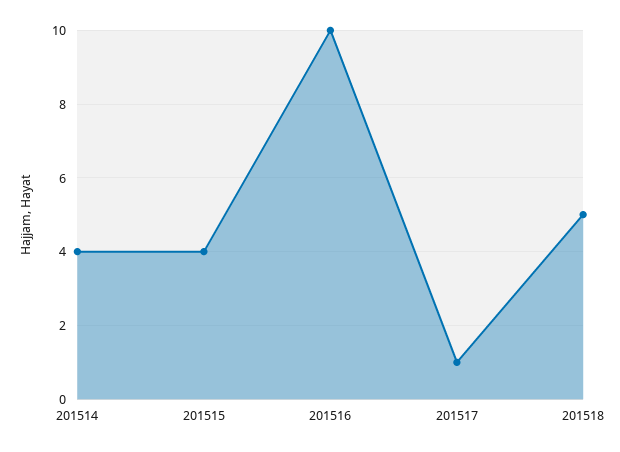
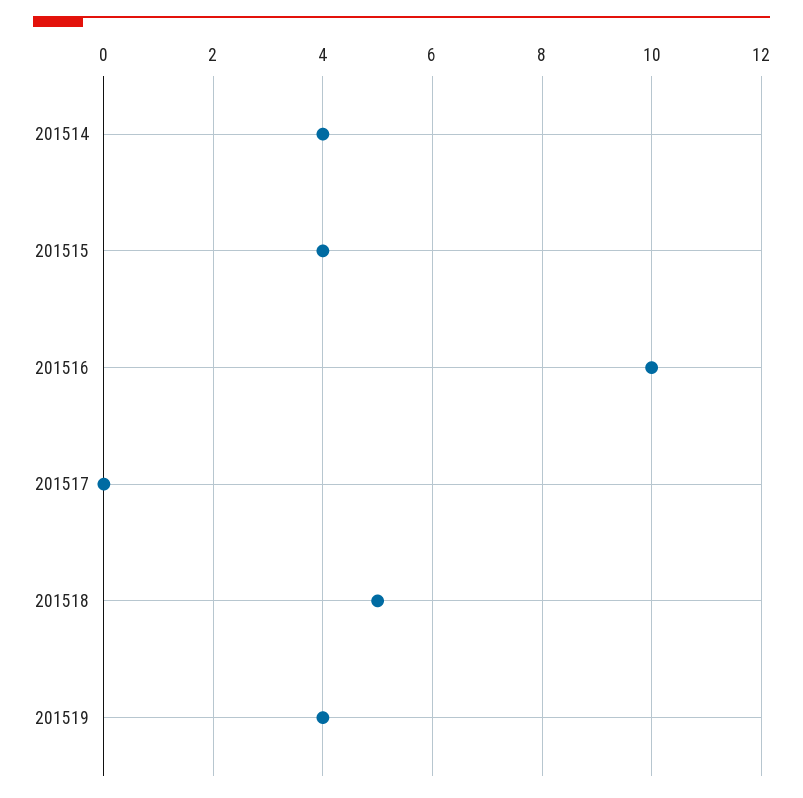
201517: 1 -> 0
201519: none -> 4

